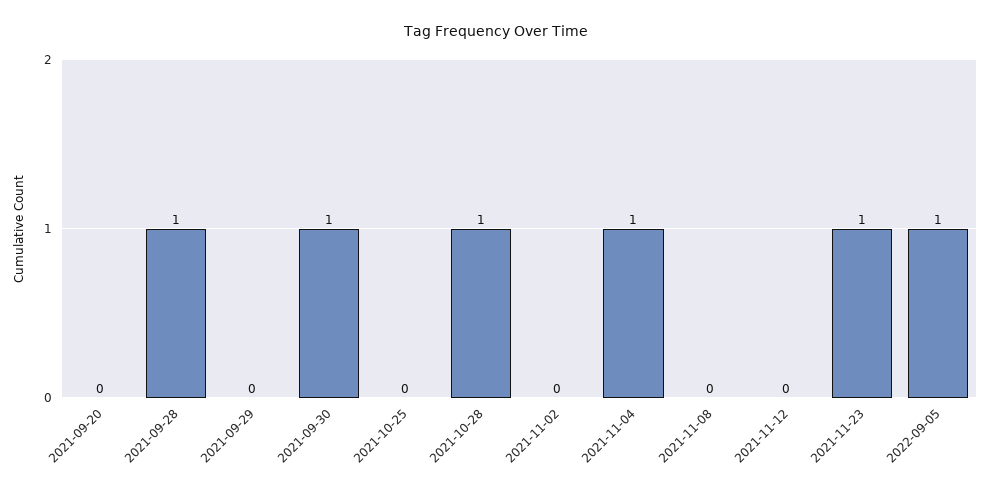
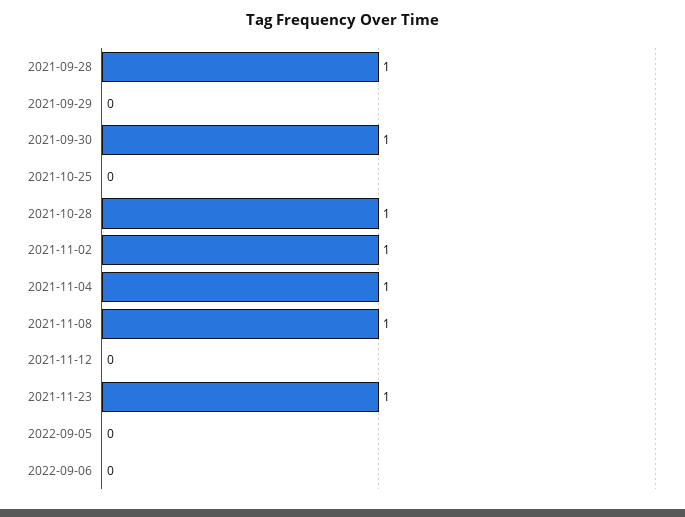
2021-09-20: 0 -> none
2021-11-02: 0 -> 1
2021-11-08: 0 -> 1
2022-09-05: 1 -> 0
2022-09-06: none -> 0

